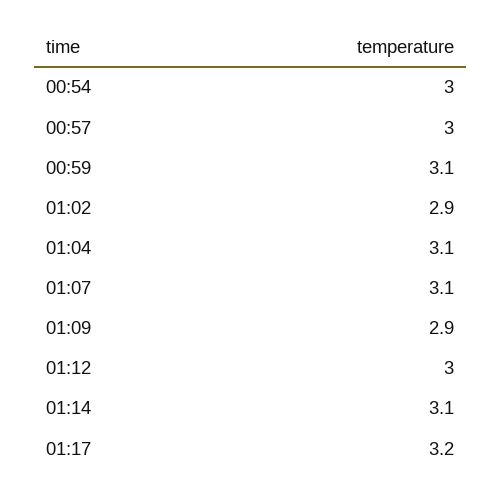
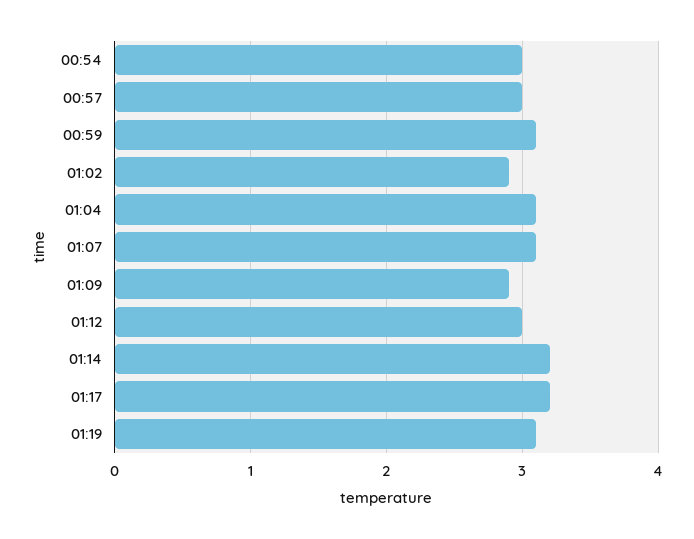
01:14: 3.1 -> 3.2
01:19: none -> 3.1

